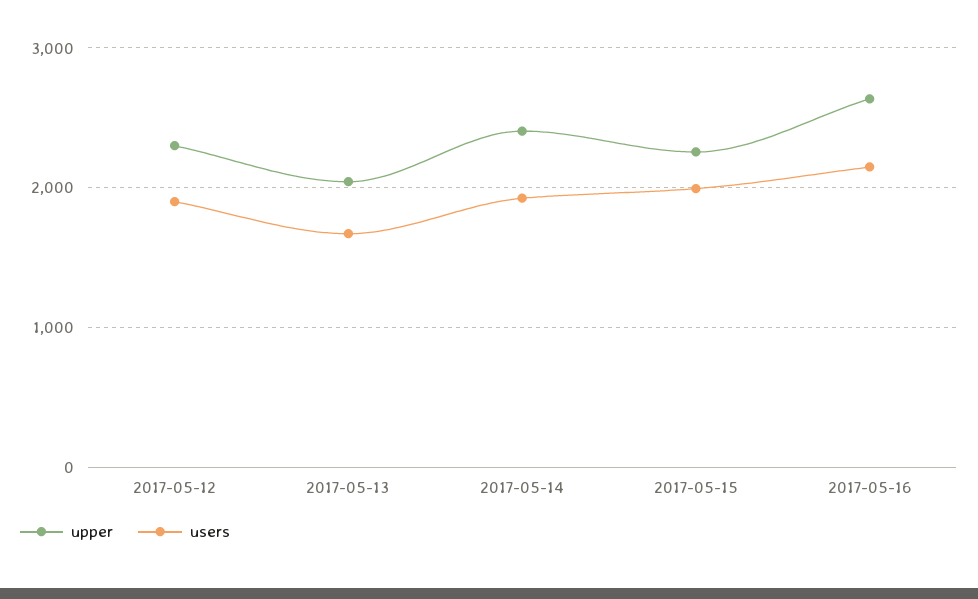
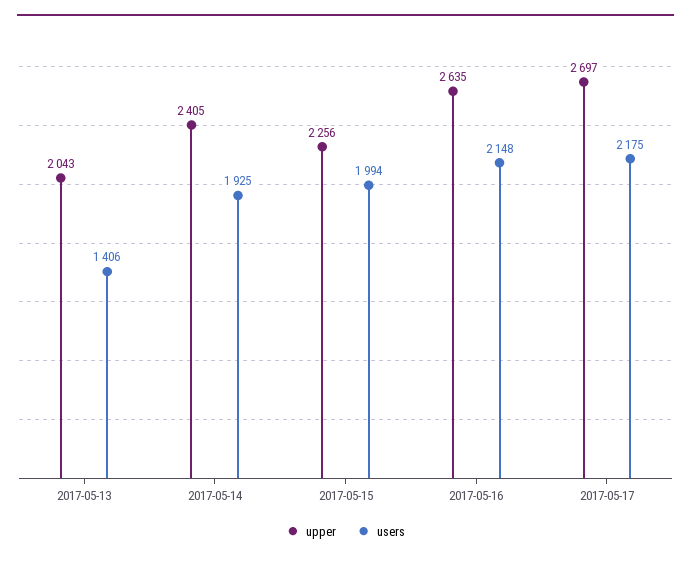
upper, 2017-05-12: 2300 -> none
users, 2017-05-12: 1900 -> none
users, 2017-05-13: 1700 -> 1406
upper, 2017-05-17: none -> 2697
users, 2017-05-17: none -> 2175

